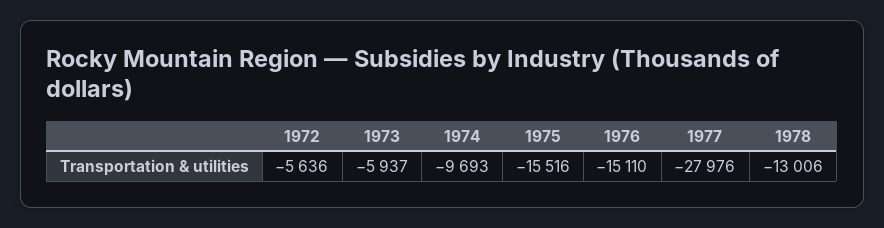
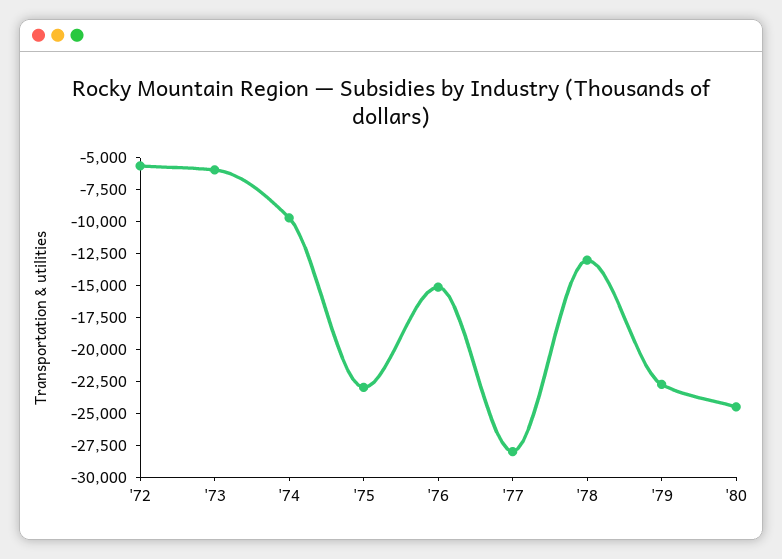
1975: -15516 -> -22500
'79: none -> -22500
'80: none -> -25000

